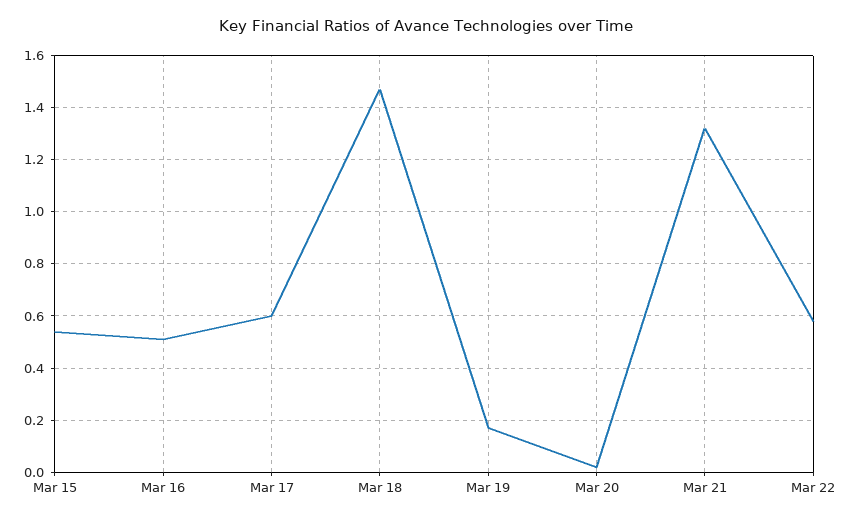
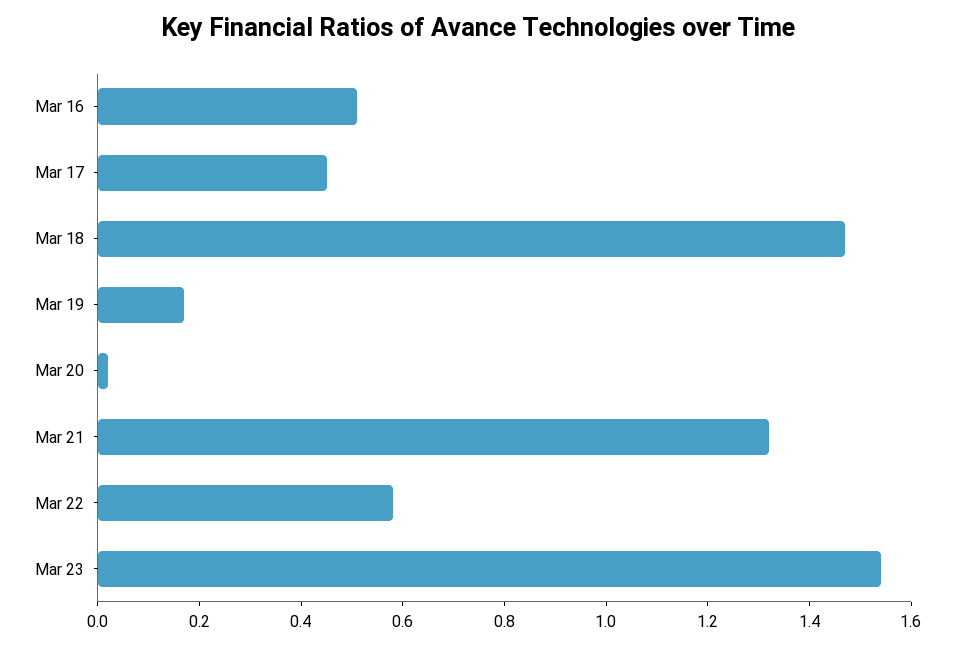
Mar 15: 0.55 -> none
Mar 17: 0.6 -> 0.45
Mar 23: none -> 1.55

